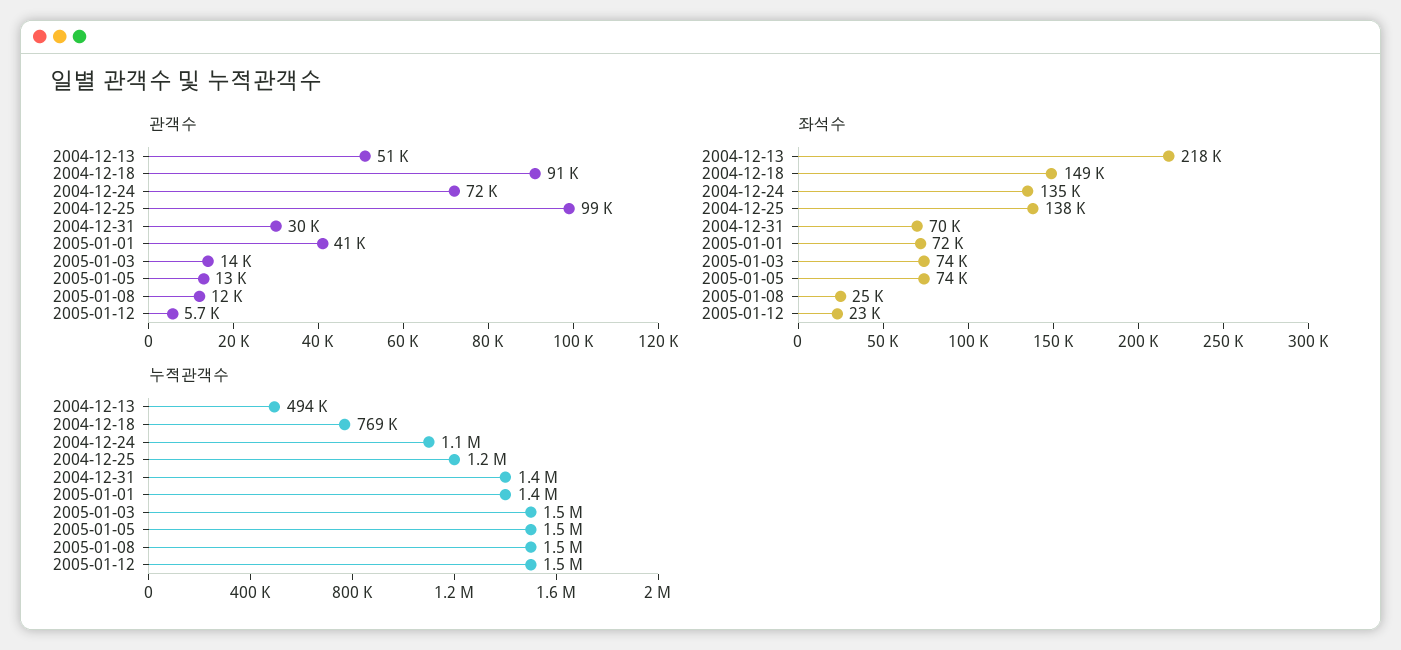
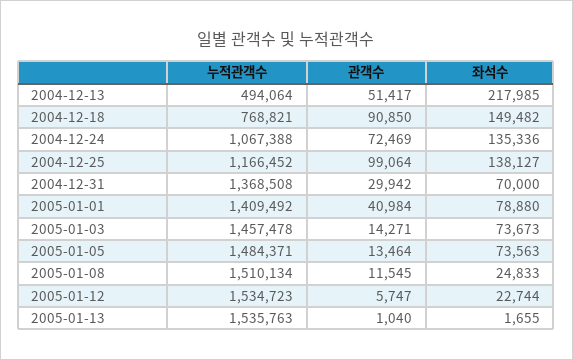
좌석수, 2005-01-01: 72000 -> 78880
누적관객수, 2005-01-13: none -> 1535763
관객수, 2005-01-13: none -> 1040
좌석수, 2005-01-13: none -> 1655

